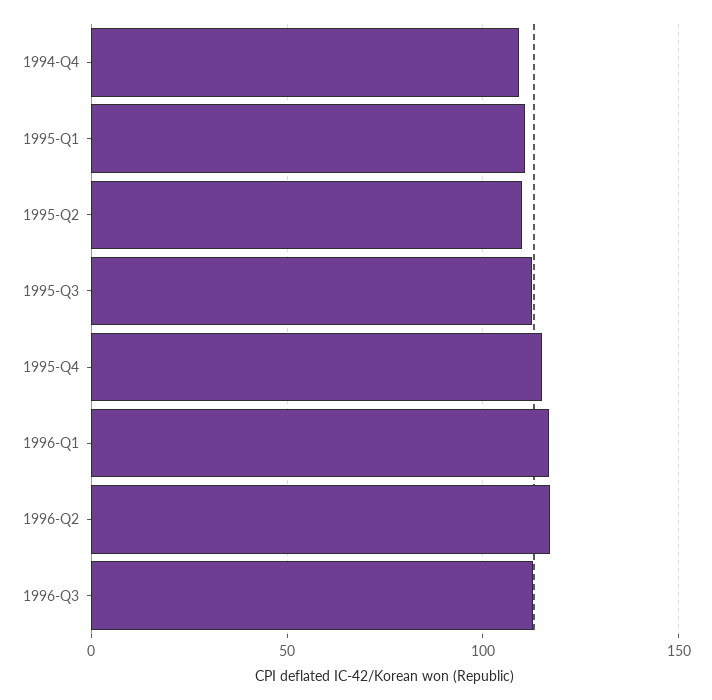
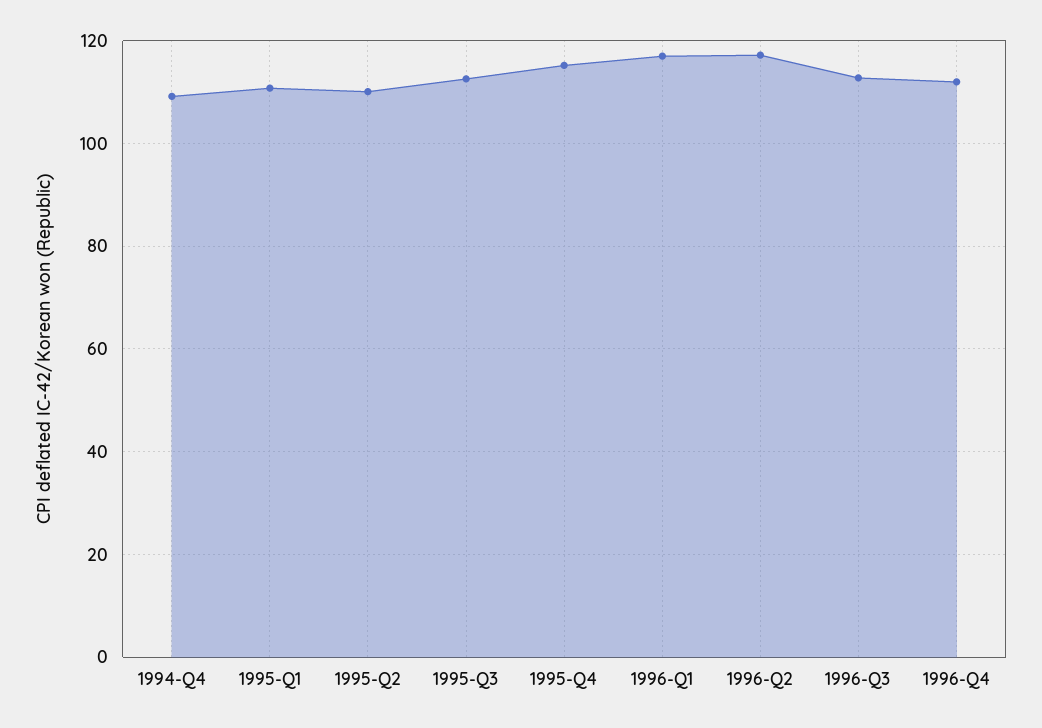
1996-Q4: none -> 112

